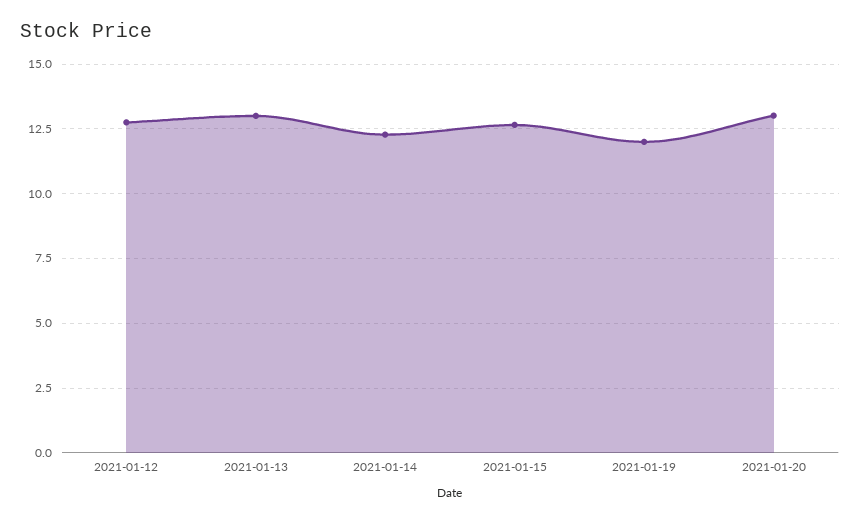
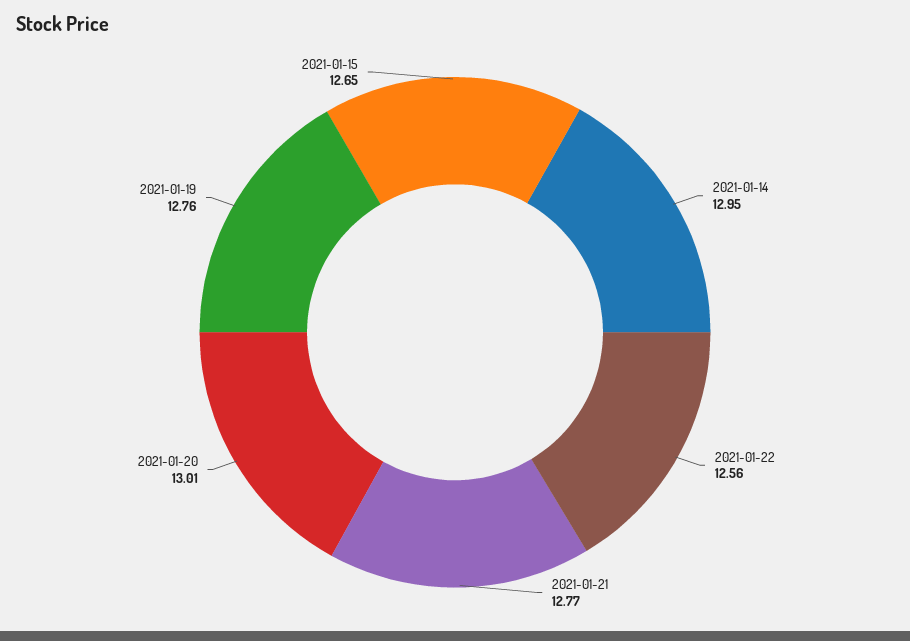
2021-01-12: 12.75 -> none
2021-01-13: 13 -> none
2021-01-14: 12.25 -> 12.95
2021-01-19: 12 -> 12.76
2021-01-22: none -> 12.56
2021-01-21: none -> 12.77

